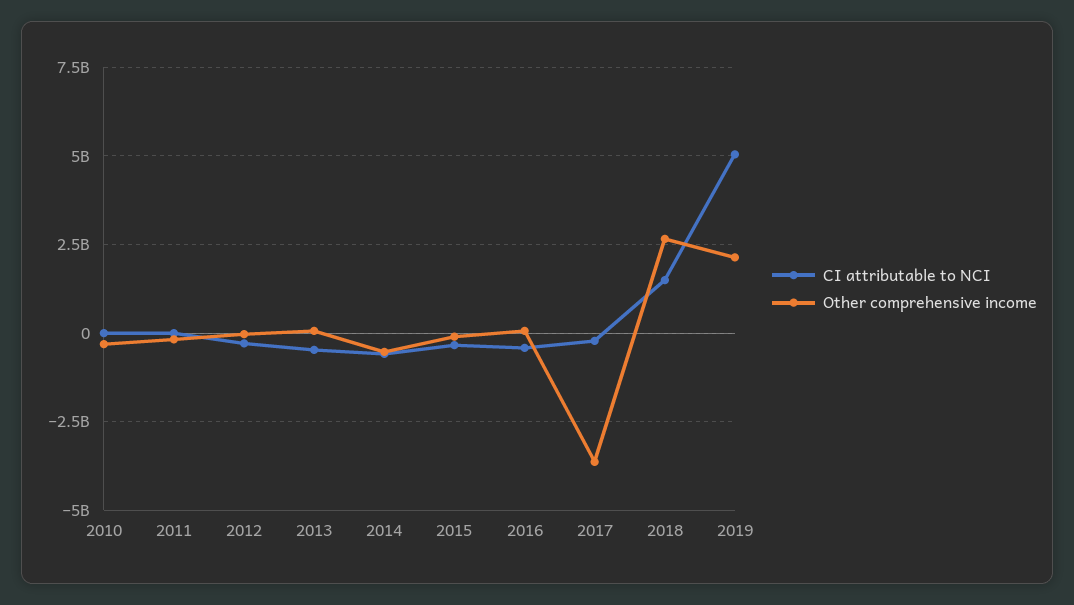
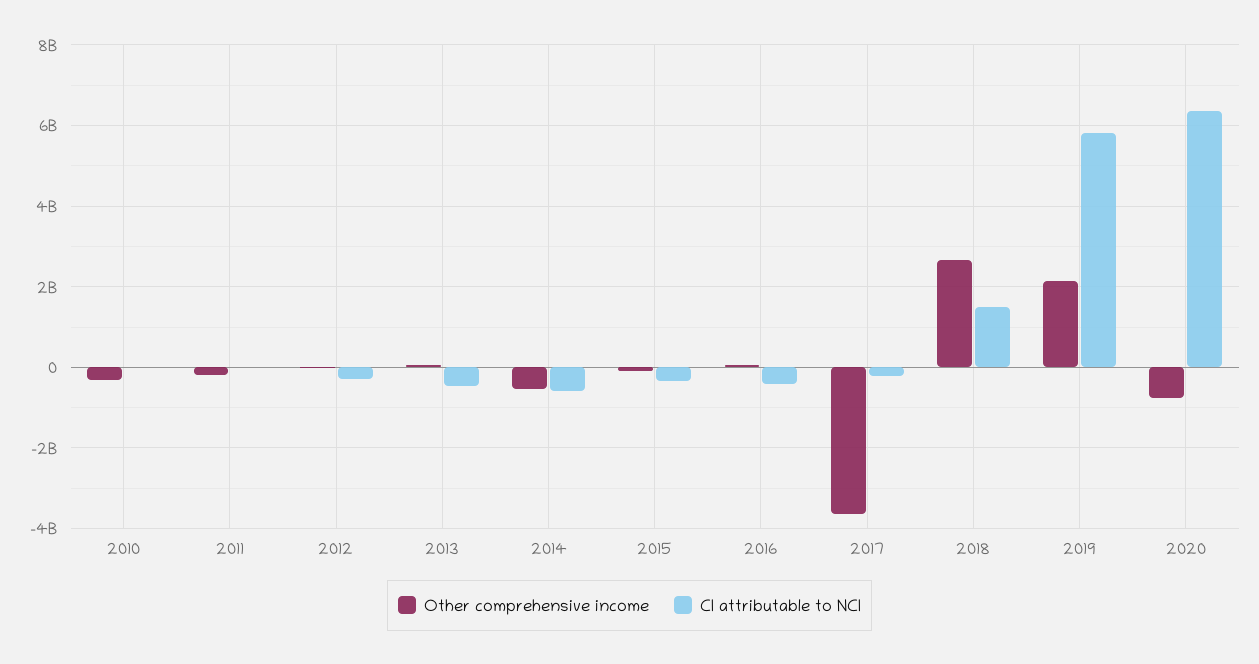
CI attributable to NCI, 2019: 5000000000 -> 5800000000
Other comprehensive income, 2020: none -> -800000000
CI attributable to NCI, 2020: none -> 6400000000

